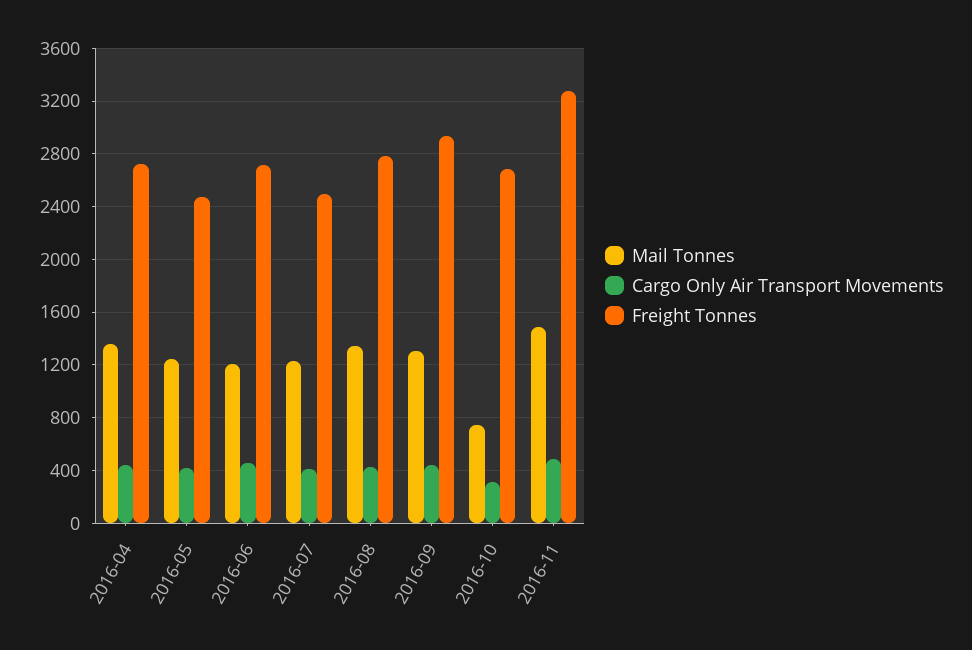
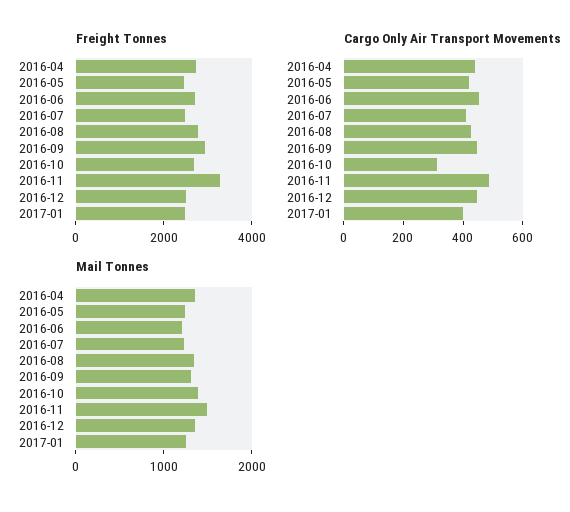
Mail Tonnes, 2016-10: 750 -> 1400
Freight Tonnes, 2016-12: none -> 2500
Freight Tonnes, 2017-01: none -> 2500
Cargo Only Air Transport Movements, 2016-12: none -> 450
Cargo Only Air Transport Movements, 2017-01: none -> 400
Mail Tonnes, 2016-12: none -> 1400
Mail Tonnes, 2017-01: none -> 1200

